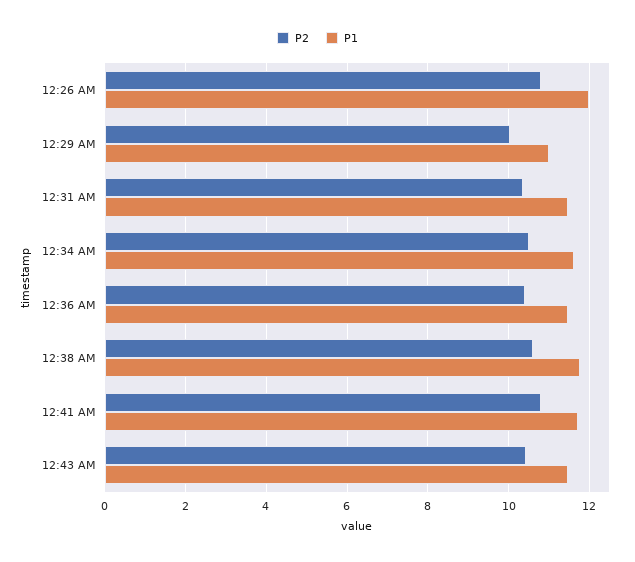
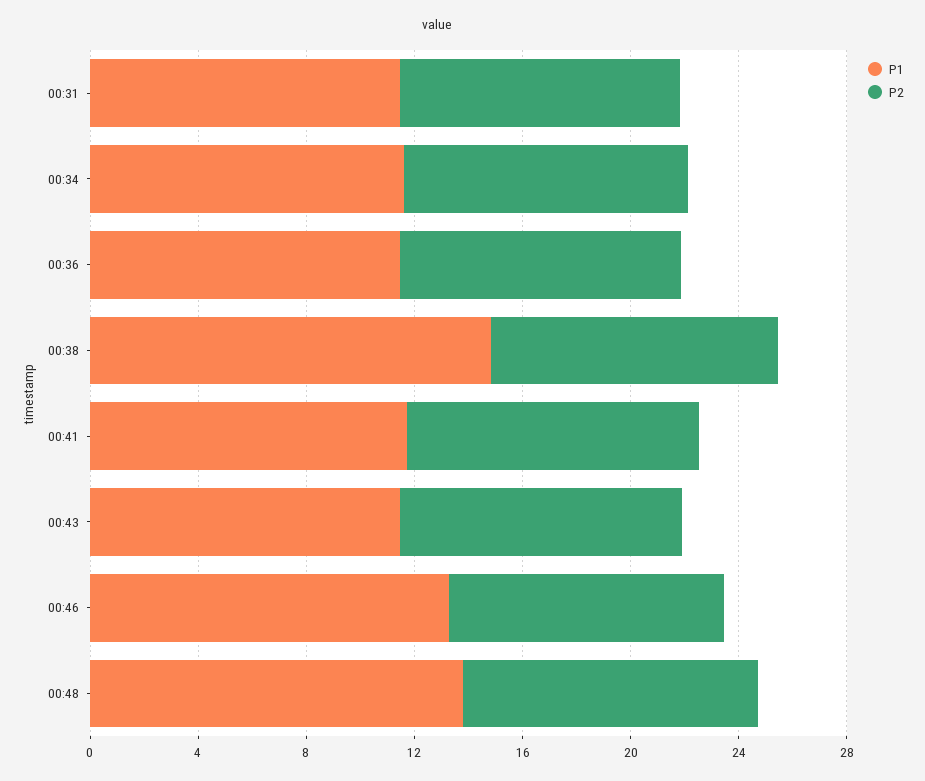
P2, 12:26 AM: 10.8 -> none
P1, 12:26 AM: 12 -> none
P2, 12:29 AM: 10 -> none
P1, 12:29 AM: 11 -> none
P1, 12:38 AM: 11.8 -> 15
P1, 00:46: none -> 13
P2, 00:46: none -> 10
P1, 00:48: none -> 14
P2, 00:48: none -> 11

